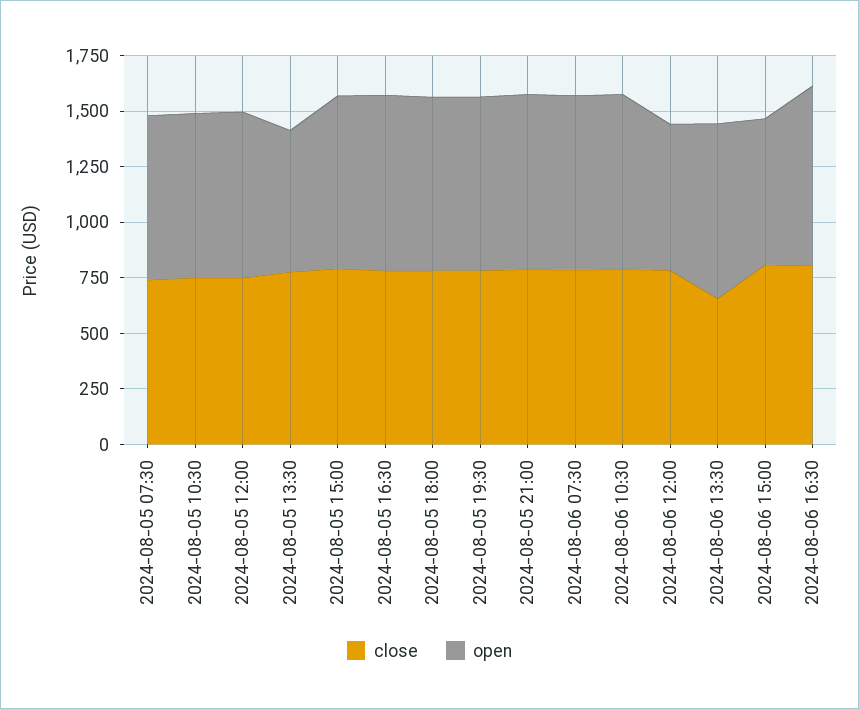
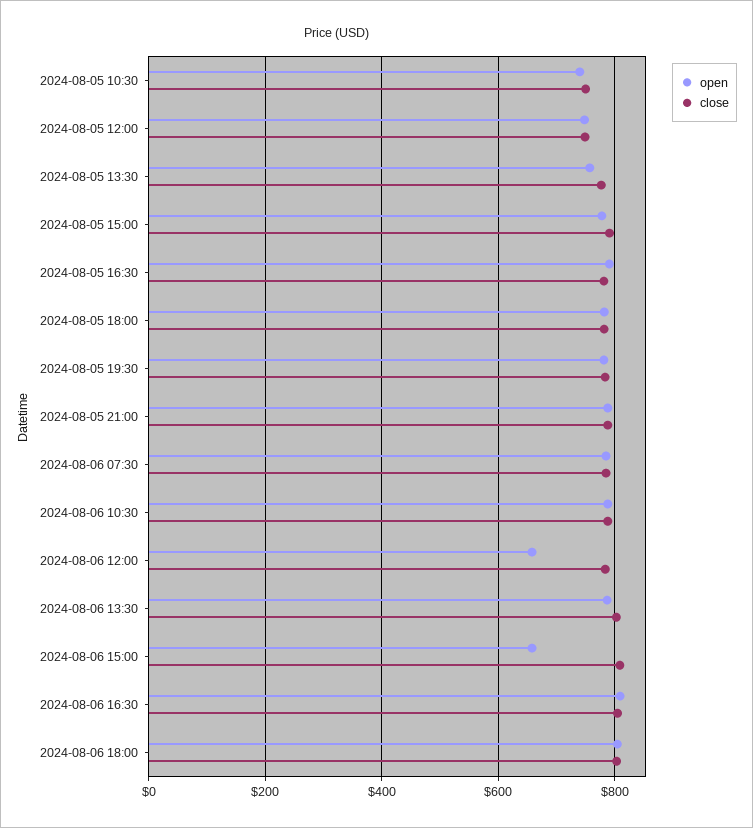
close, 2024-08-05 07:30: 750 -> none
open, 2024-08-05 07:30: 750 -> none
open, 2024-08-05 13:30: 650 -> 760
close, 2024-08-06 13:30: 650 -> 800
open, 2024-08-06 18:00: none -> 800
close, 2024-08-06 18:00: none -> 800

